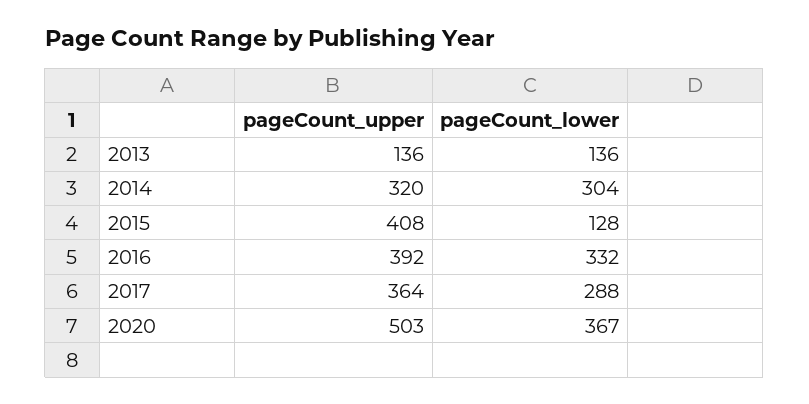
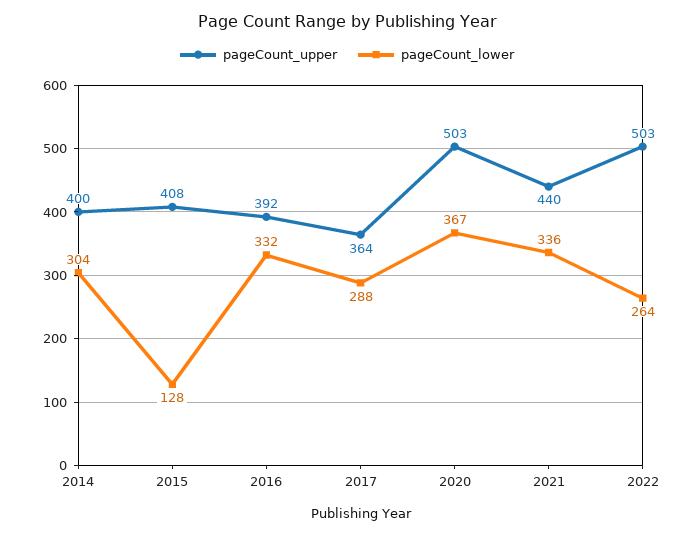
pageCount_upper, 2013: 136 -> none
pageCount_lower, 2013: 136 -> none
pageCount_upper, 2014: 320 -> 400
pageCount_upper, 2021: none -> 440
pageCount_lower, 2021: none -> 336
pageCount_upper, 2022: none -> 503
pageCount_lower, 2022: none -> 264

